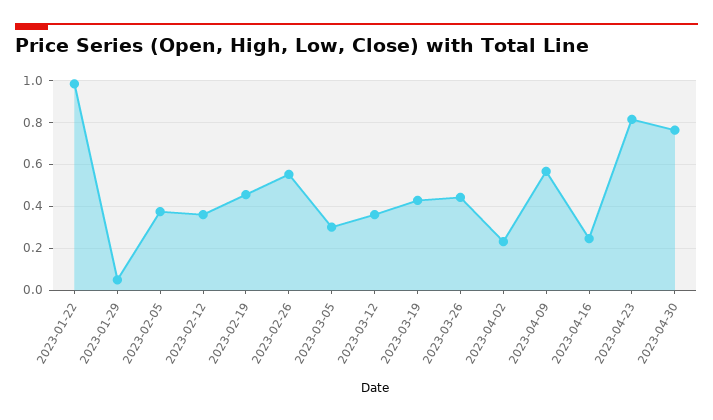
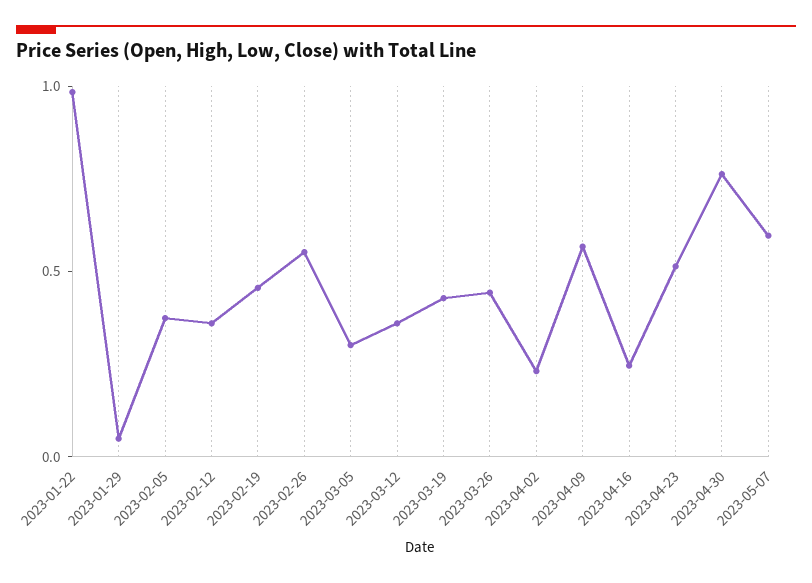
2023-04-23: 0.8 -> 0.5
2023-05-07: none -> 0.6

